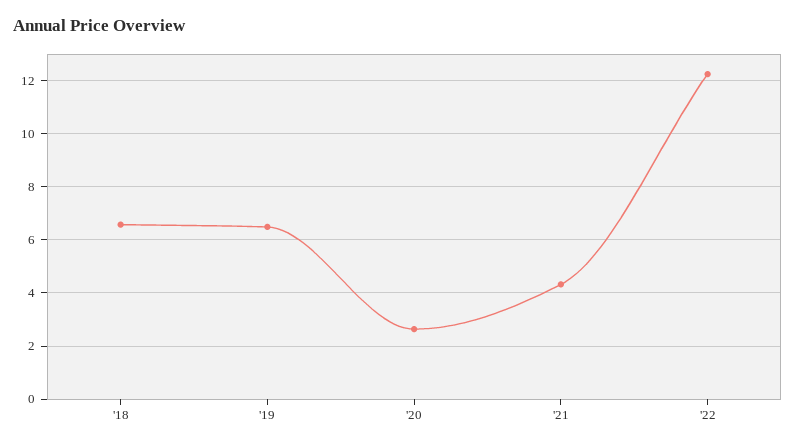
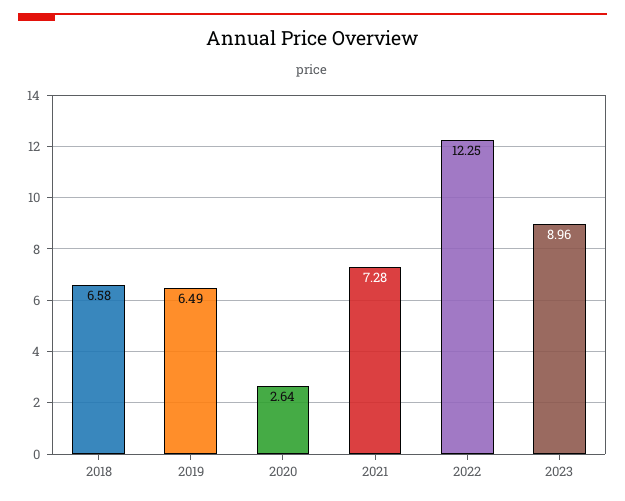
'21: 4.25 -> 7.28
2023: none -> 8.96

